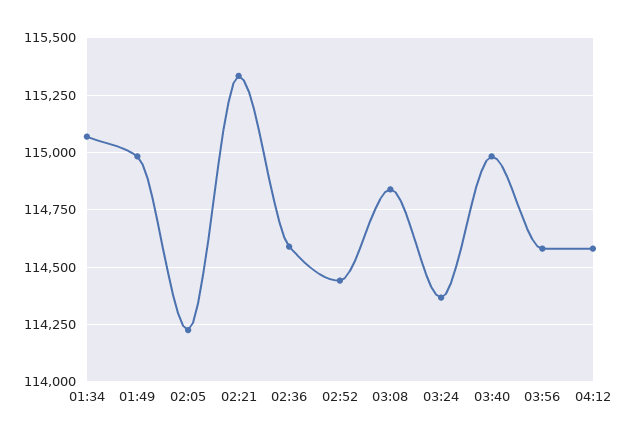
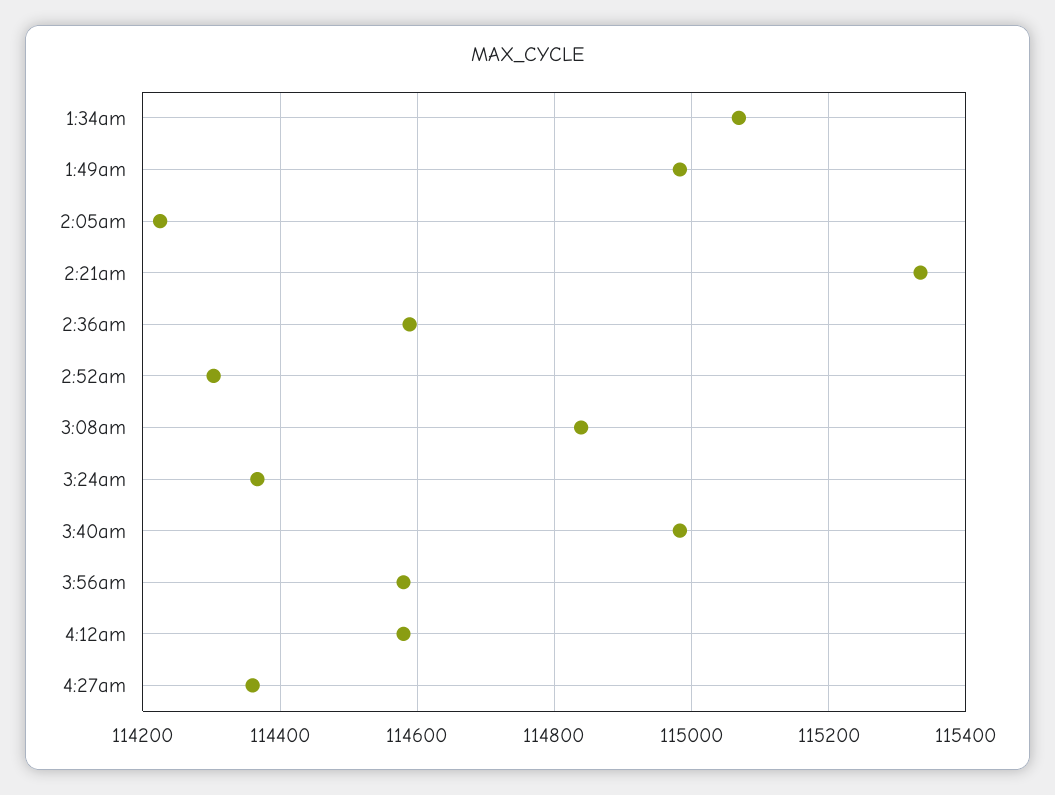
02:52: 114450 -> 114300
4:27am: none -> 114360

